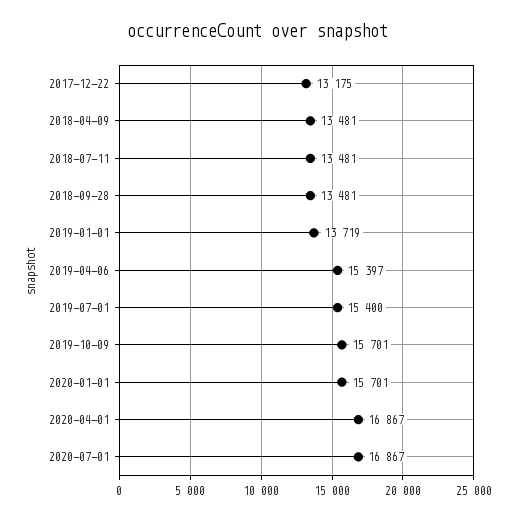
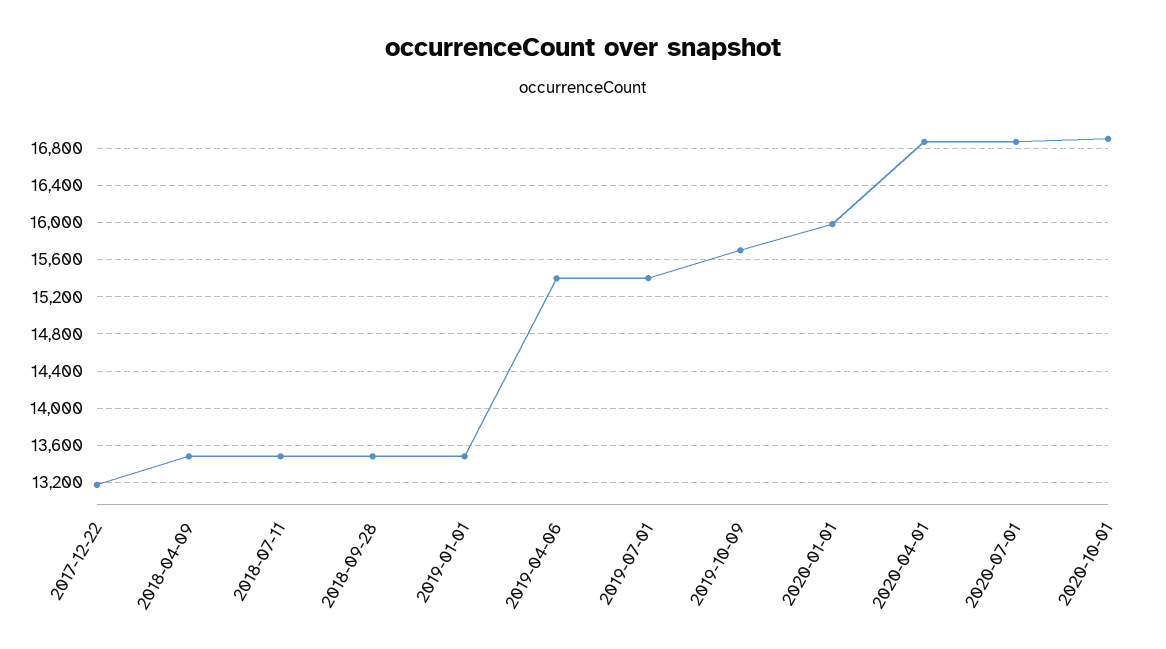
2019-01-01: 13719 -> 13500
2020-01-01: 15701 -> 16000
2020-10-01: none -> 16900

